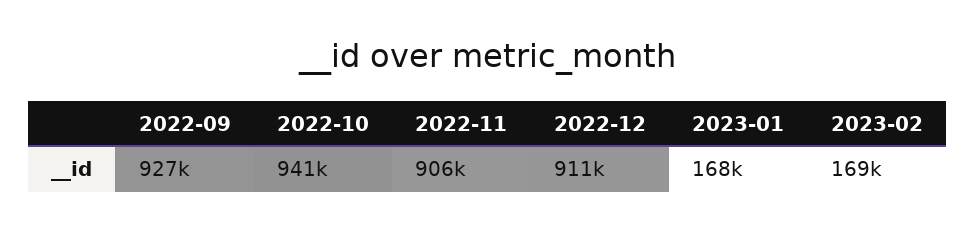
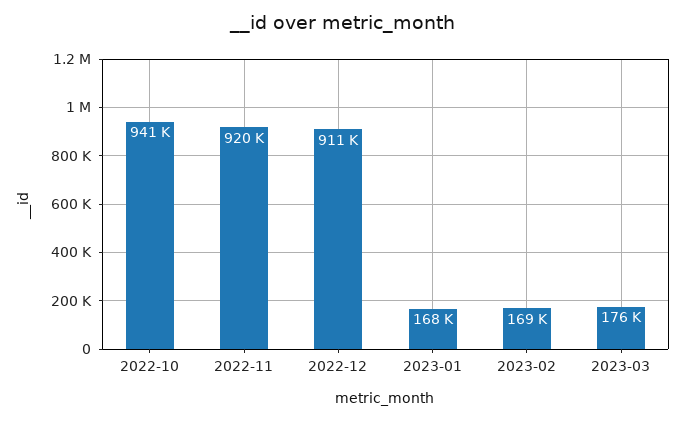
2022-09: 927000 -> none
2022-11: 906000 -> 920000
2023-03: none -> 176000

